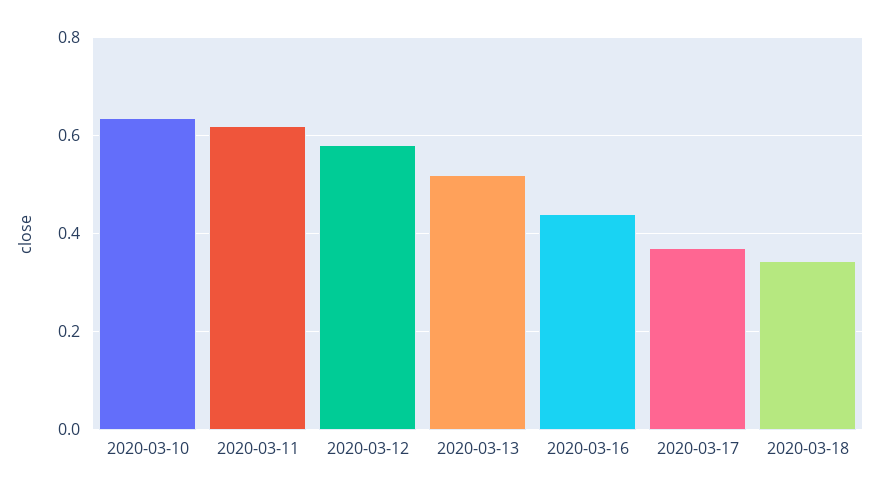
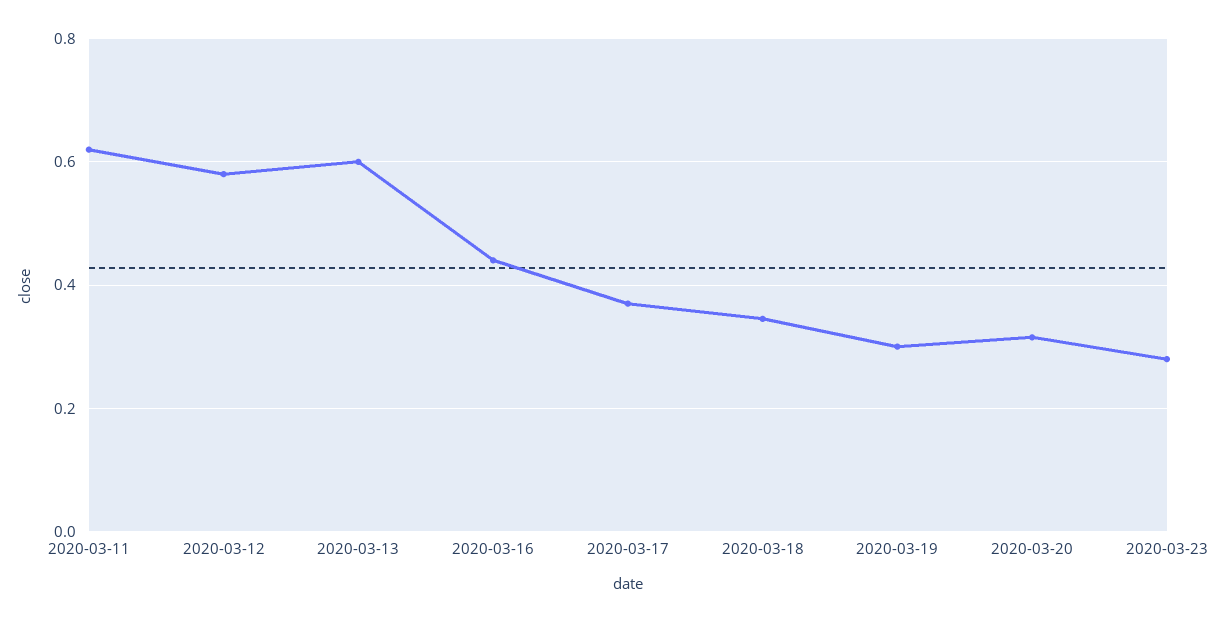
2020-03-10: 0.64 -> none
2020-03-13: 0.52 -> 0.6
2020-03-19: none -> 0.3
2020-03-20: none -> 0.32
2020-03-23: none -> 0.28

